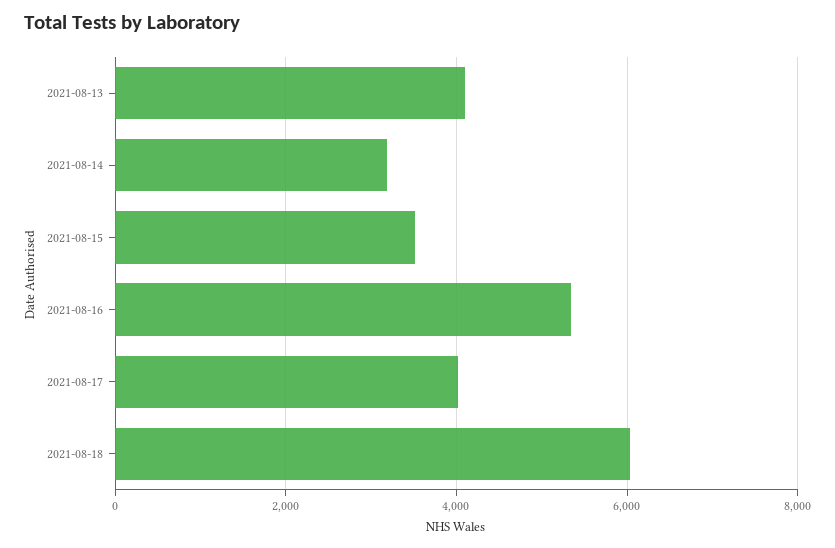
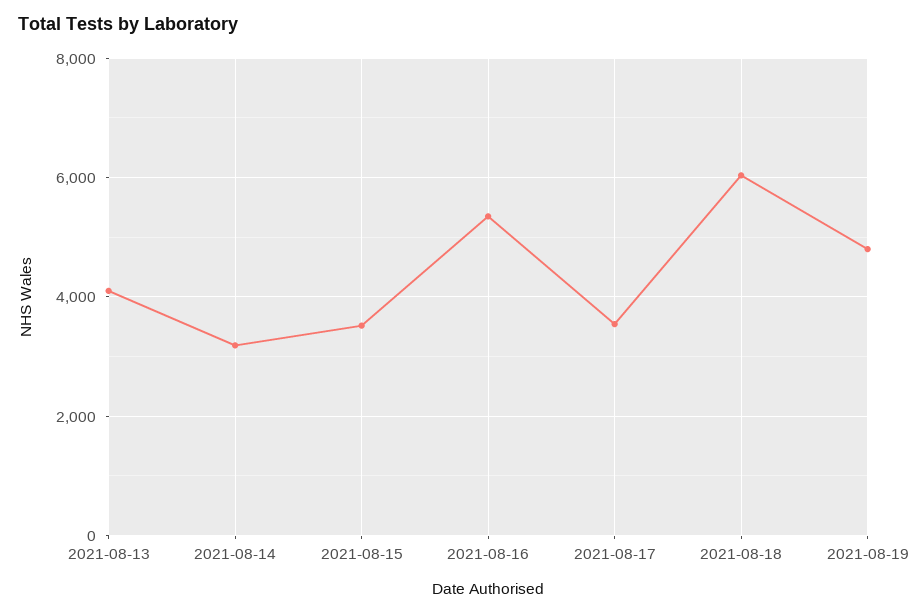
2021-08-17: 4000 -> 3600
2021-08-19: none -> 4800

